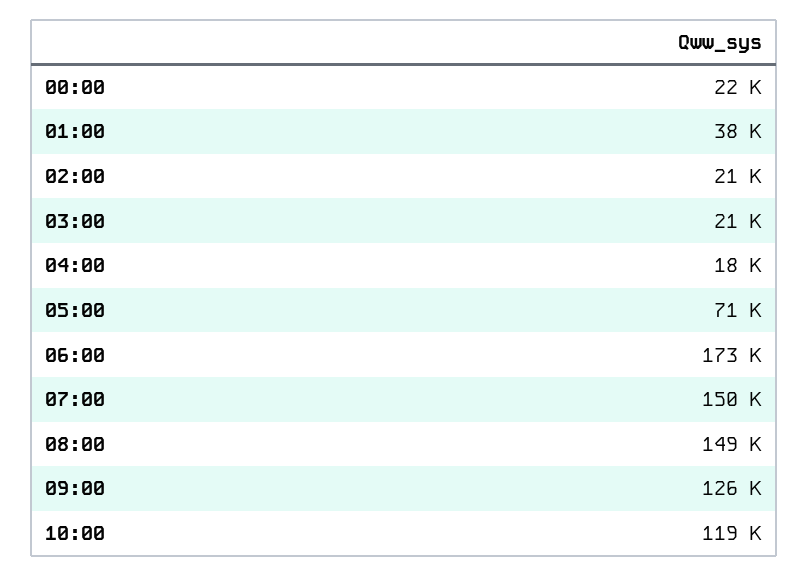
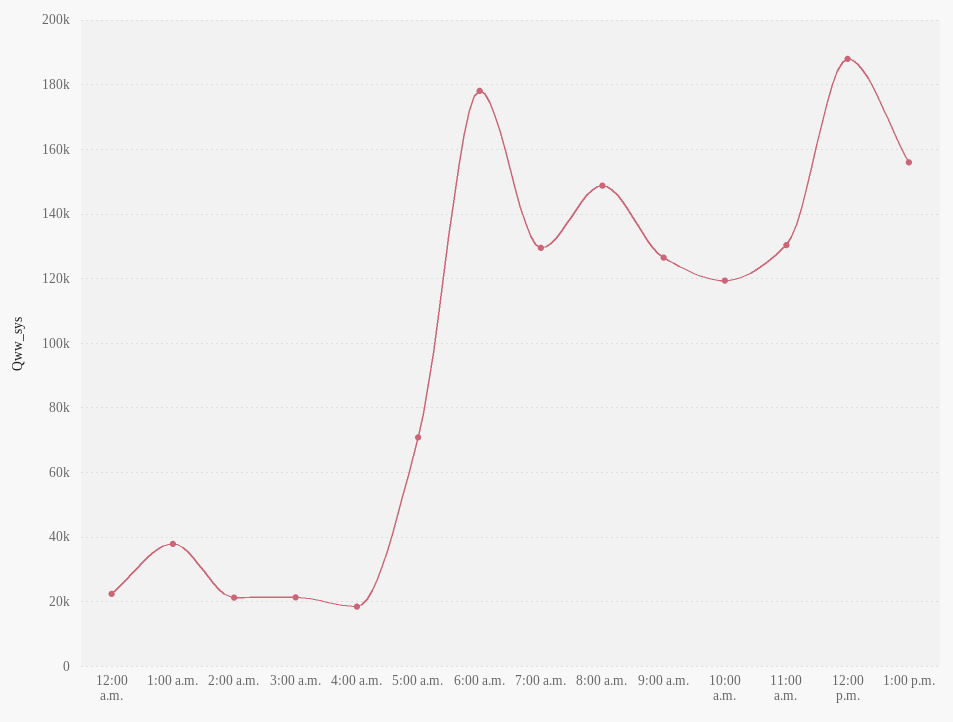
06:00: 173000 -> 178000
07:00: 150000 -> 130000
11:00 a.m.: none -> 130000
12:00 p.m.: none -> 188000
1:00 p.m.: none -> 156000

